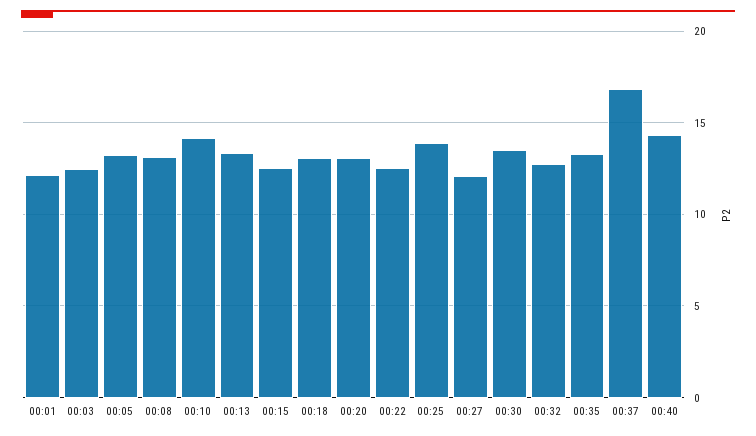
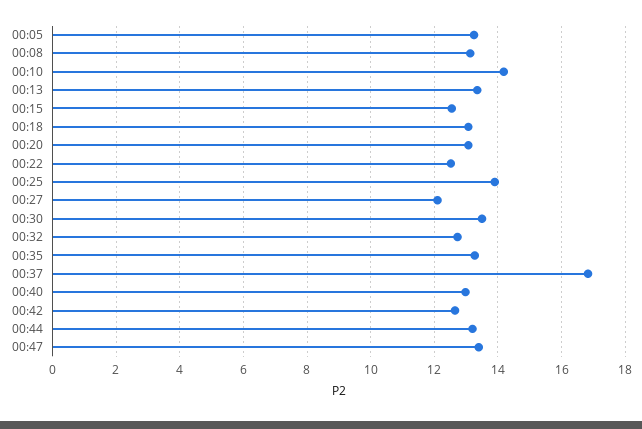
00:01: 12 -> none
00:03: 12.5 -> none
00:40: 14.5 -> 13
00:42: none -> 12.6
00:44: none -> 13.2
00:47: none -> 13.4

